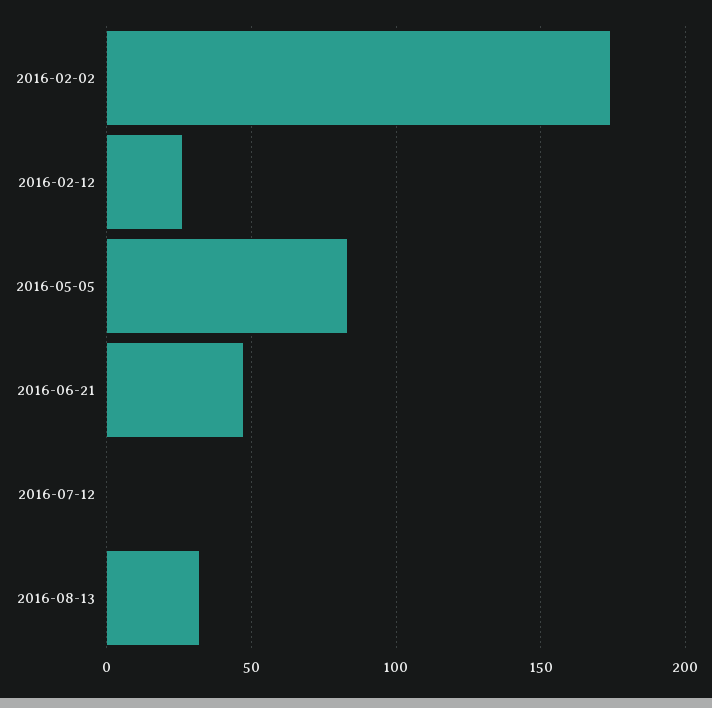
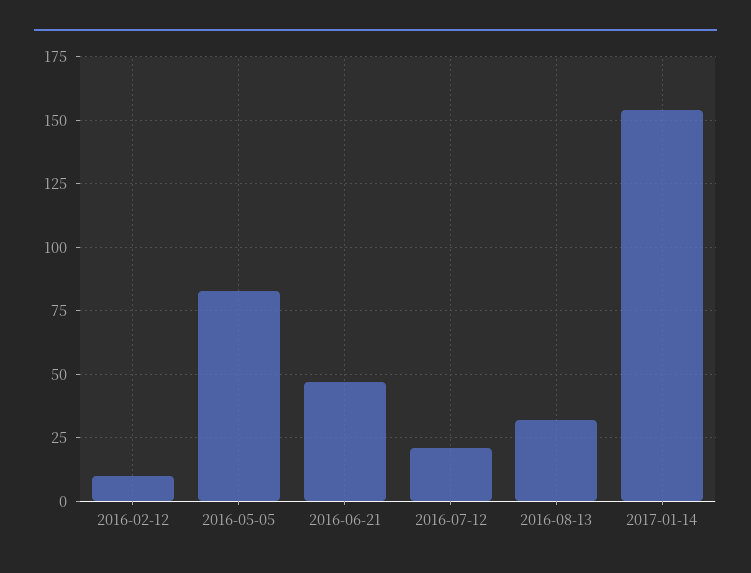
2016-02-02: 175 -> none
2016-02-12: 25 -> 10
2016-07-12: 0 -> 20
2017-01-14: none -> 155

